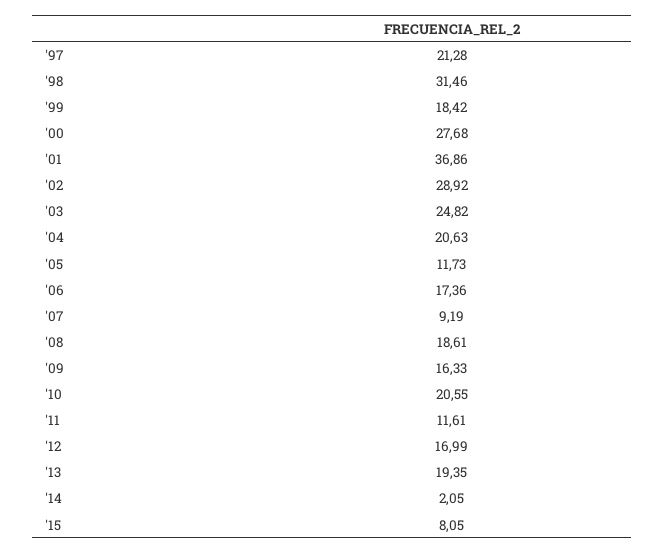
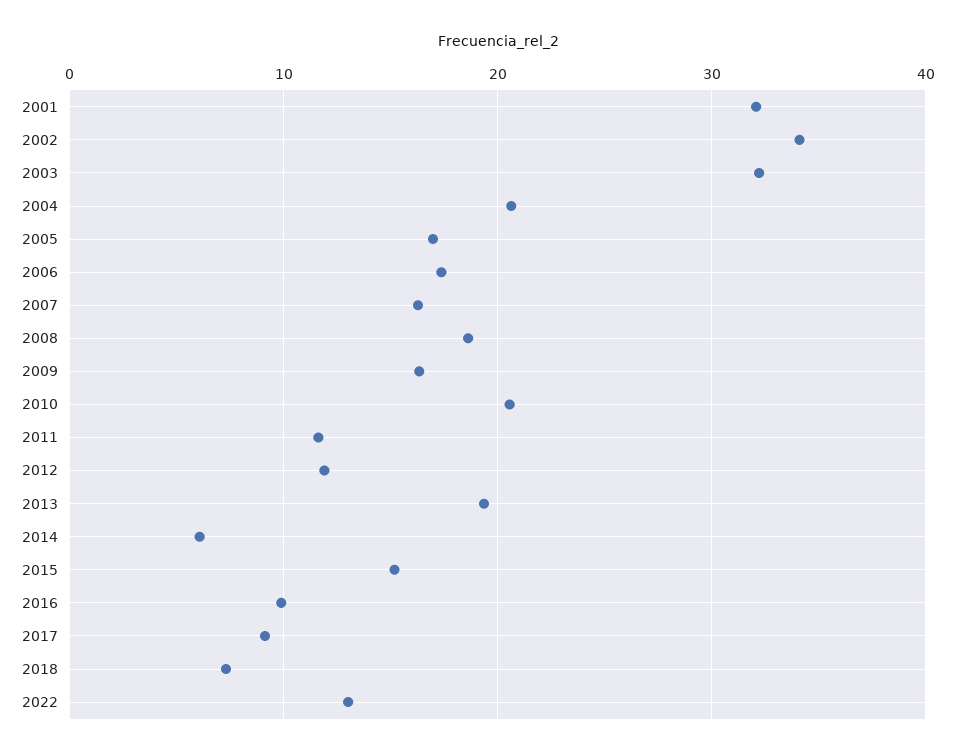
'97: 21.28 -> none
'98: 31.46 -> none
'99: 18.42 -> none
'00: 27.68 -> none
'01: 36.86 -> 32
'02: 28.92 -> 34
'03: 24.82 -> 32
'05: 11.73 -> 17
'07: 9.19 -> 16
'12: 16.99 -> 12
'14: 2.05 -> 6
'15: 8.05 -> 15
2016: none -> 10
2017: none -> 9
2018: none -> 7
2022: none -> 13

